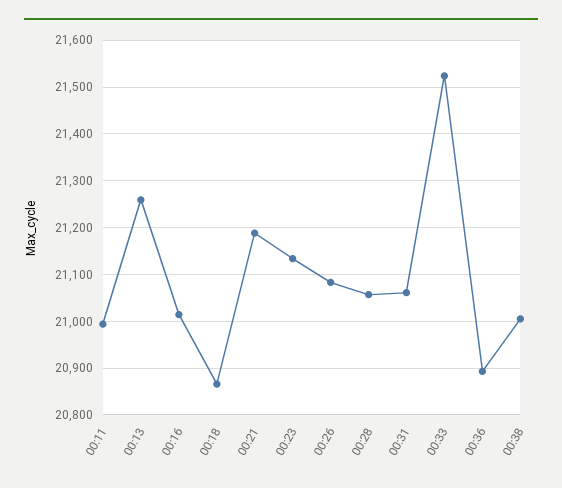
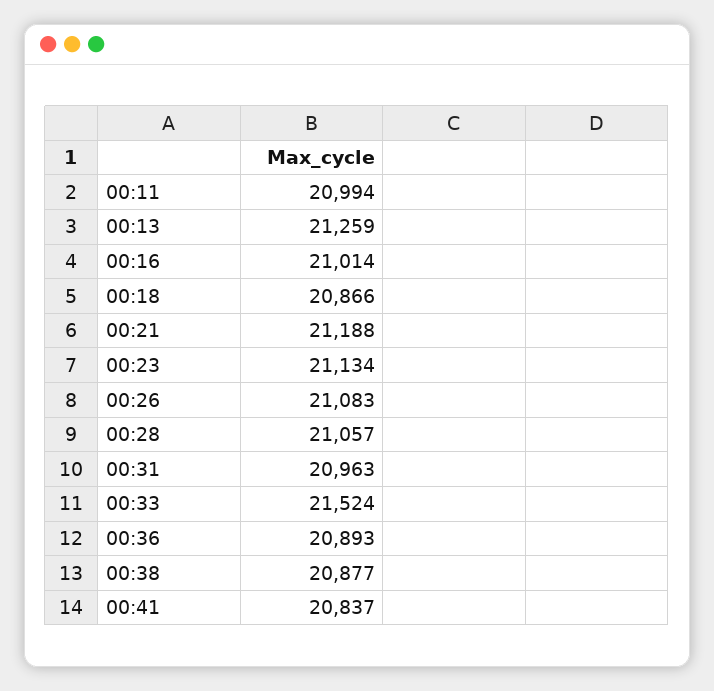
00:31: 21060 -> 20963
00:38: 21000 -> 20877
00:41: none -> 20837

